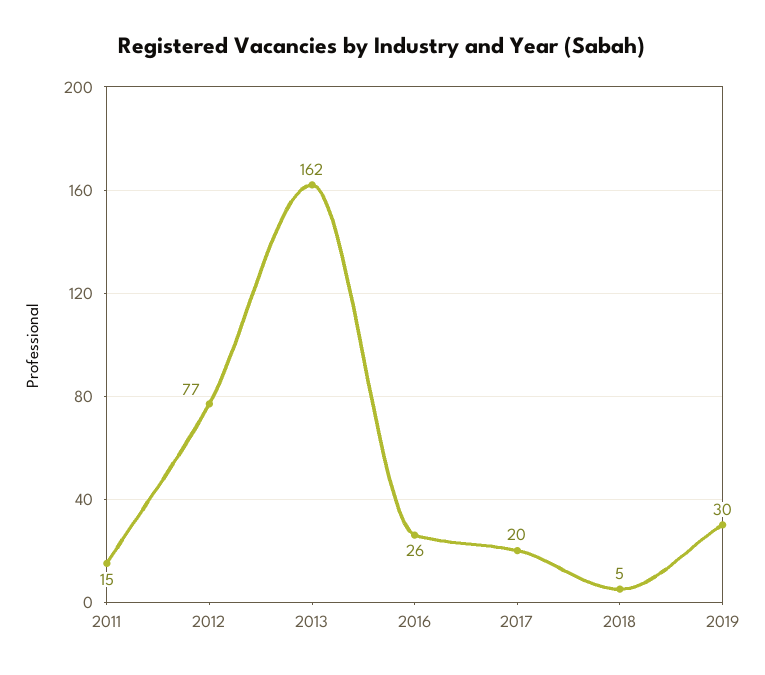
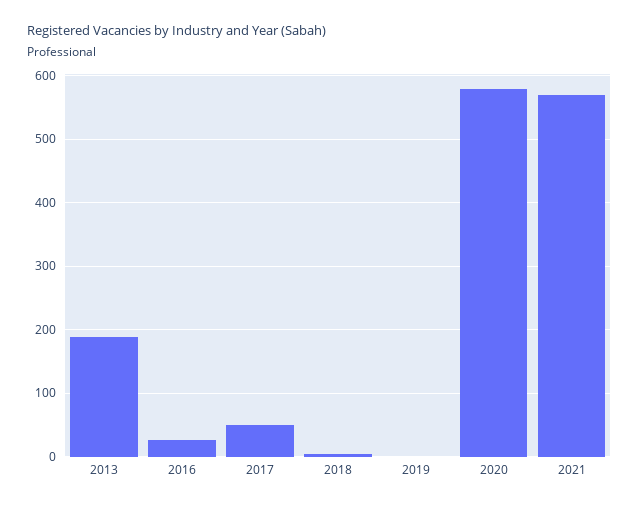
2011: 15 -> none
2012: 77 -> none
2013: 162 -> 190
2017: 20 -> 50
2019: 30 -> 0
2020: none -> 580
2021: none -> 570

